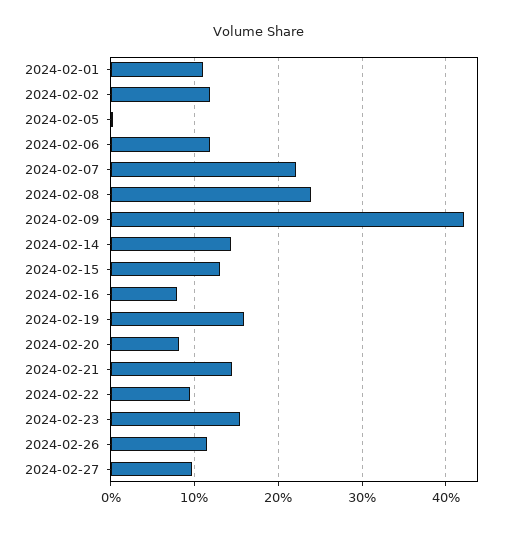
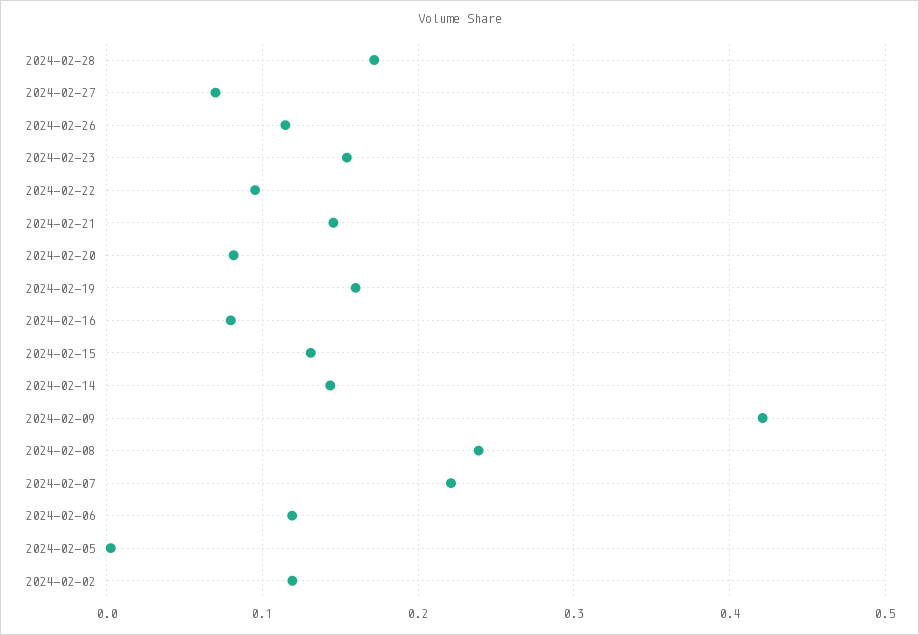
2024-02-01: 0.11 -> none
2024-02-27: 0.1 -> 0.07
2024-02-28: none -> 0.17

